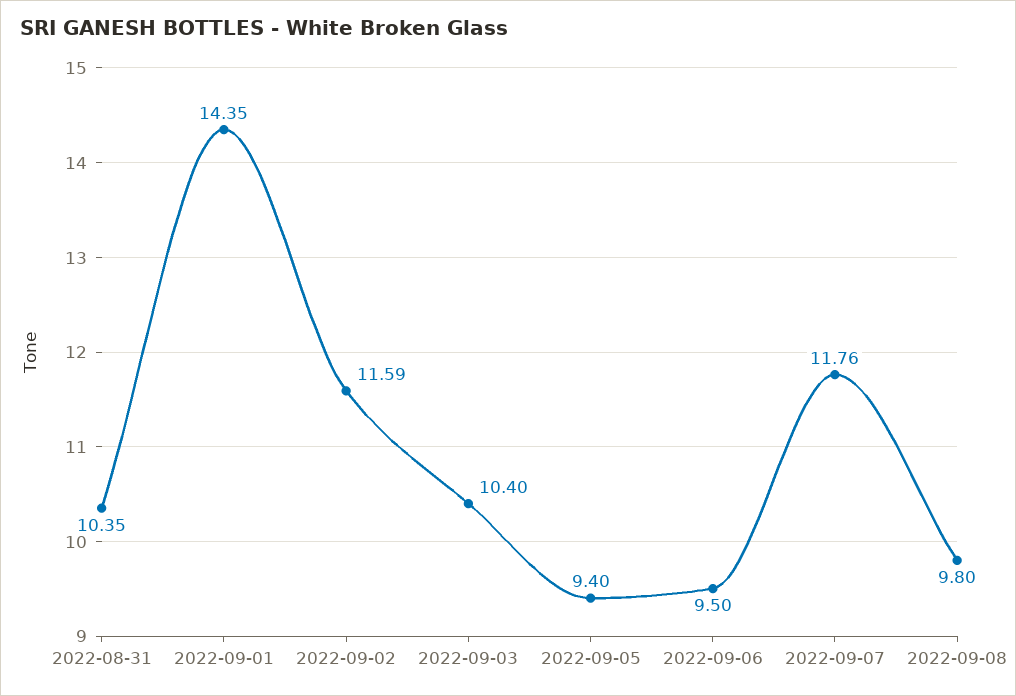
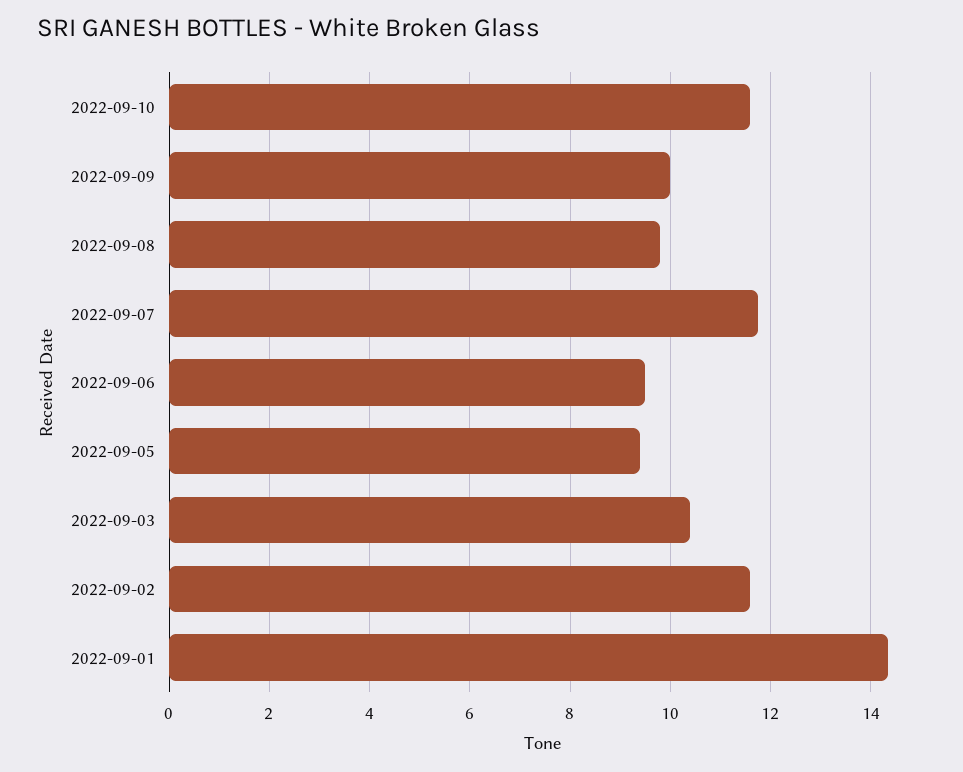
2022-08-31: 10.35 -> none
2022-09-10: none -> 11.6
2022-09-09: none -> 10

